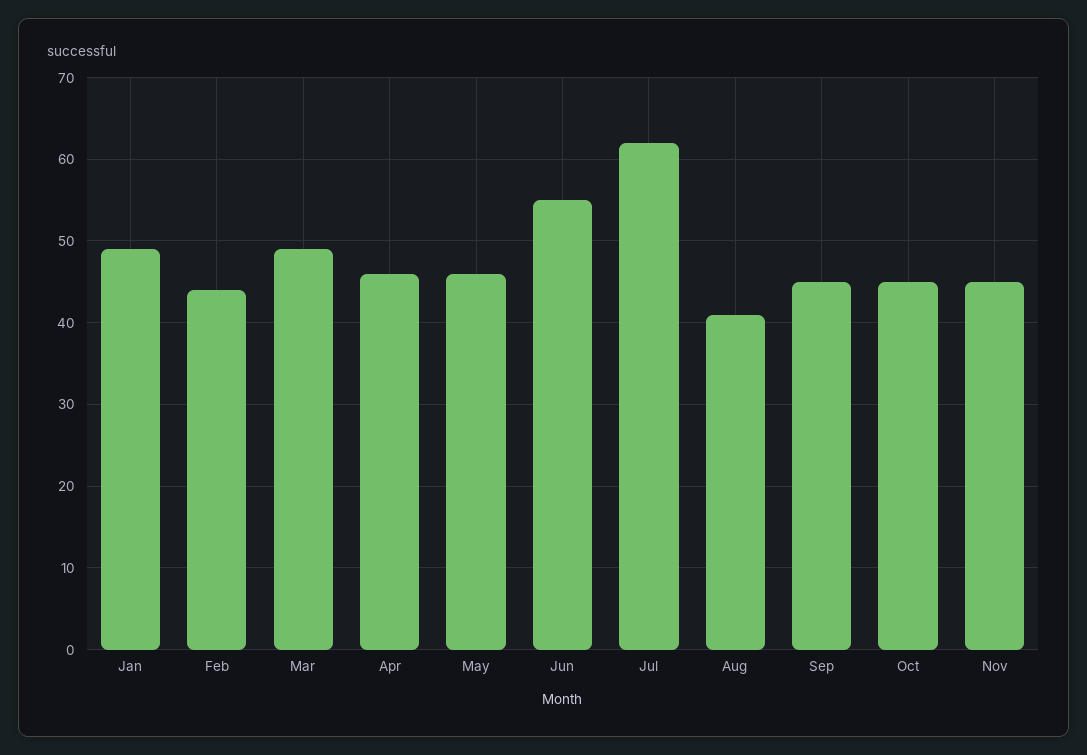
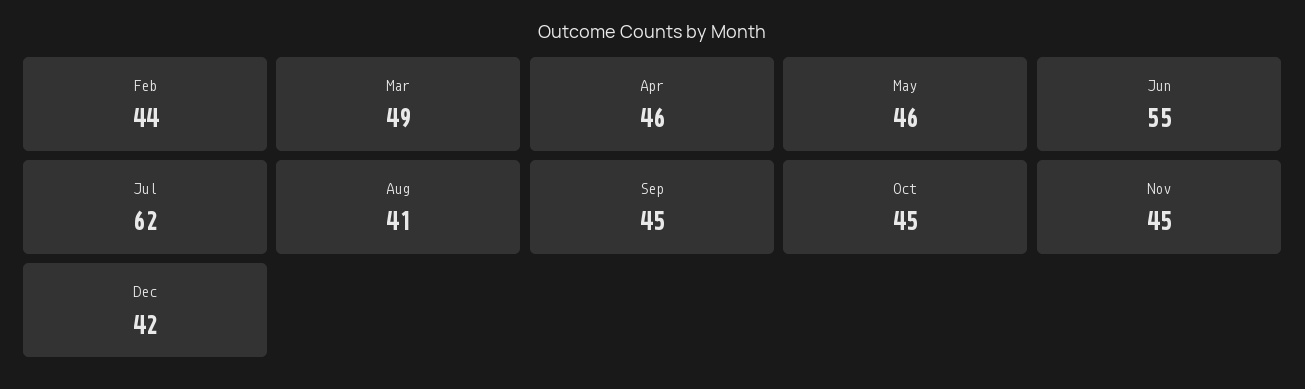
Jan: 49 -> none
Dec: none -> 42

